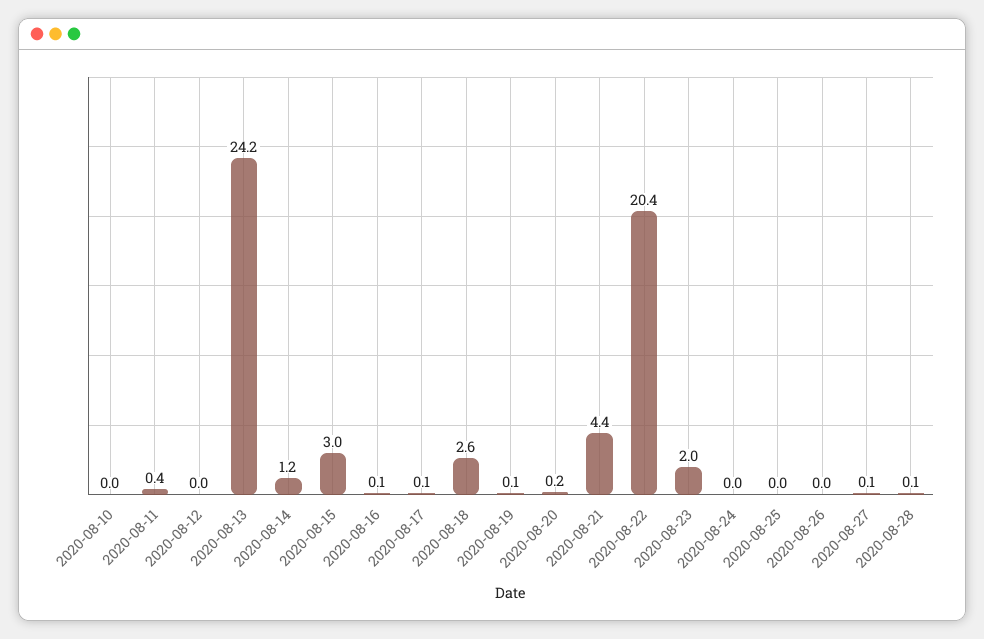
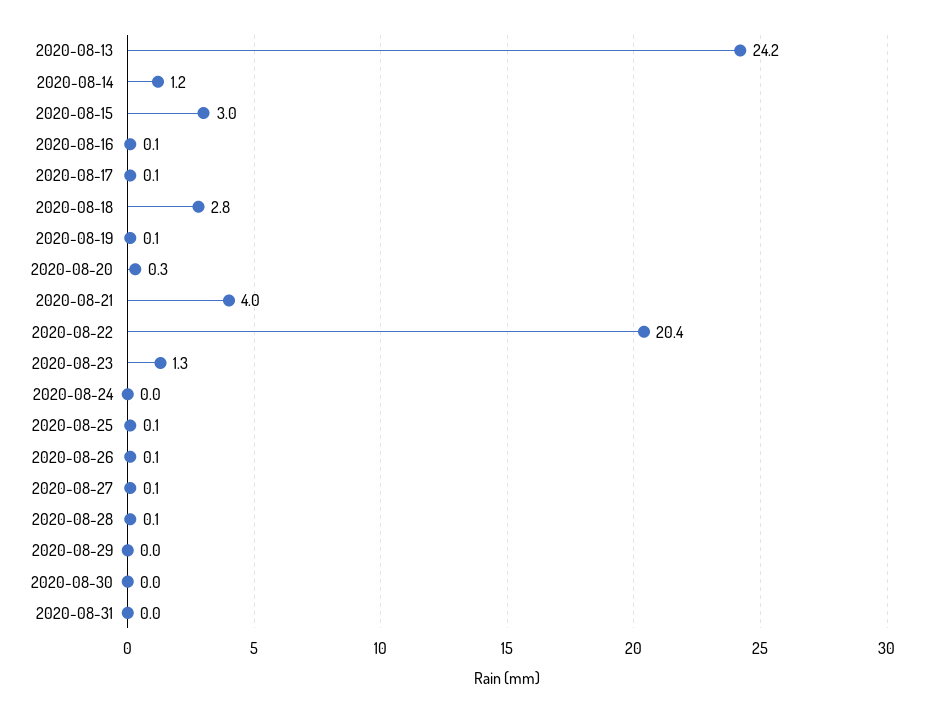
2020-08-10: 0 -> none
2020-08-11: 0.4 -> none
2020-08-12: 0 -> none
2020-08-18: 2.6 -> 2.8
2020-08-20: 0.2 -> 0.3
2020-08-21: 4.4 -> 4
2020-08-23: 2 -> 1.3
2020-08-25: 0 -> 0.1
2020-08-26: 0 -> 0.1
2020-08-29: none -> 0
2020-08-30: none -> 0
2020-08-31: none -> 0

